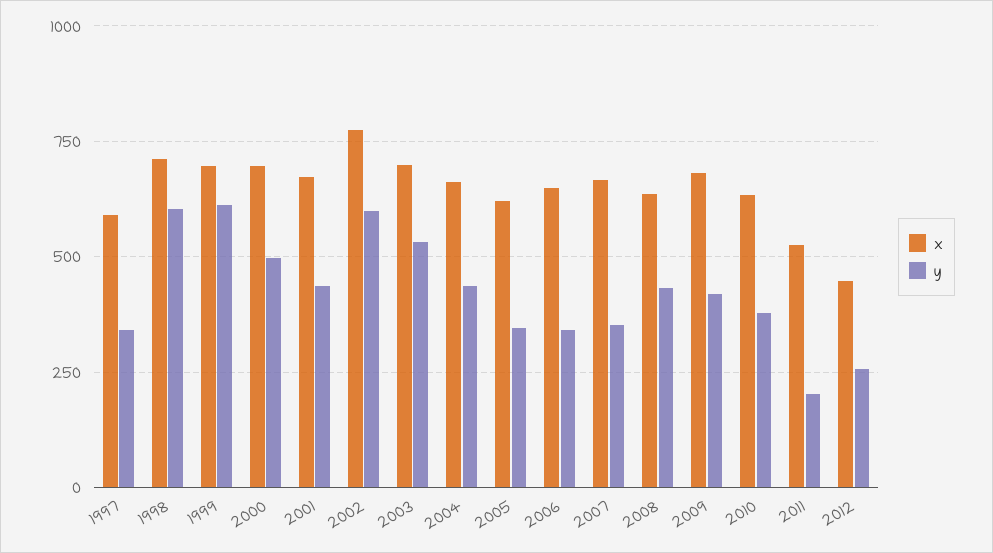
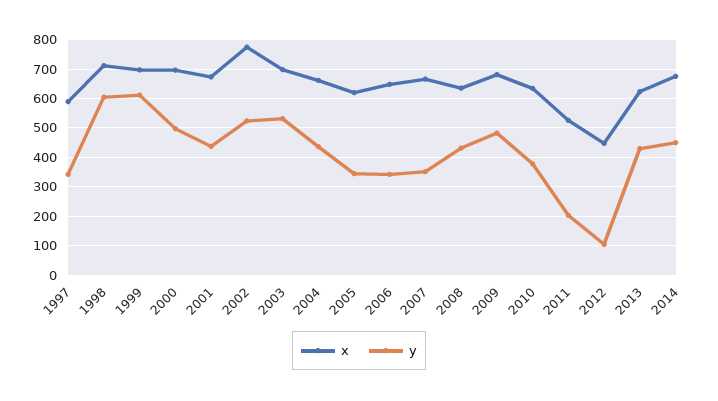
y, 2002: 600 -> 525
y, 2009: 425 -> 475
y, 2012: 250 -> 100
x, 2013: none -> 625
y, 2013: none -> 425
x, 2014: none -> 675
y, 2014: none -> 450

